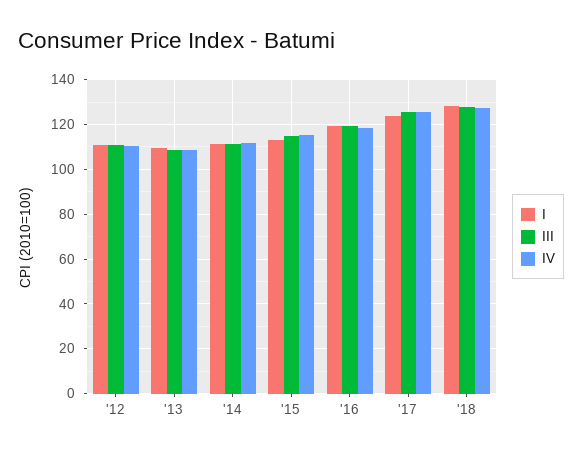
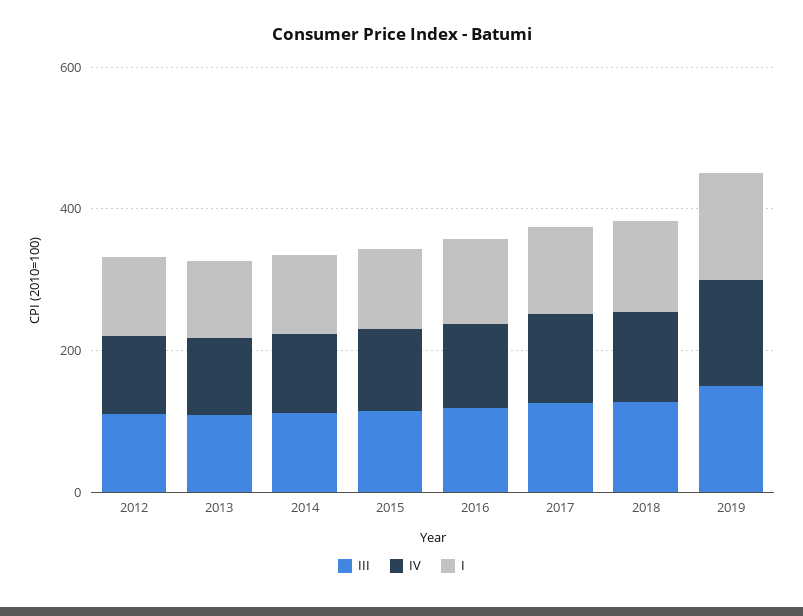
III, 2019: none -> 150
IV, 2019: none -> 150
I, 2019: none -> 150

